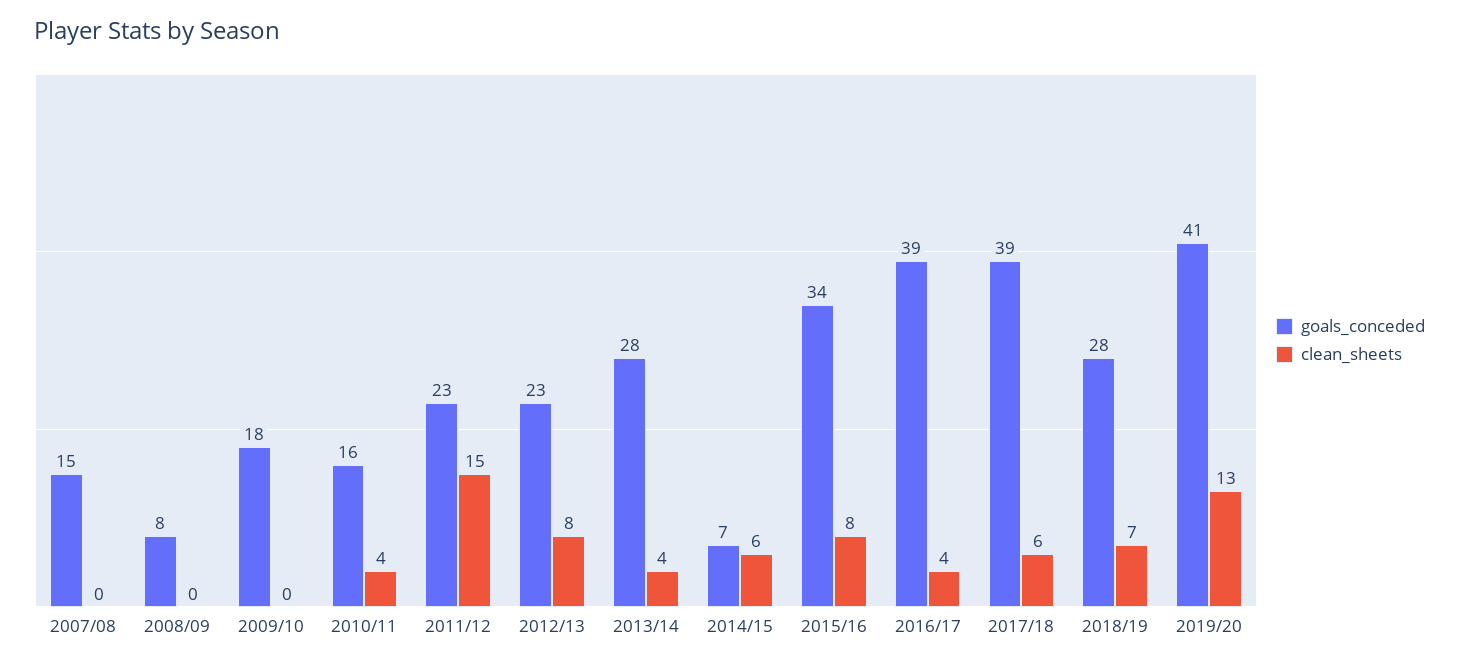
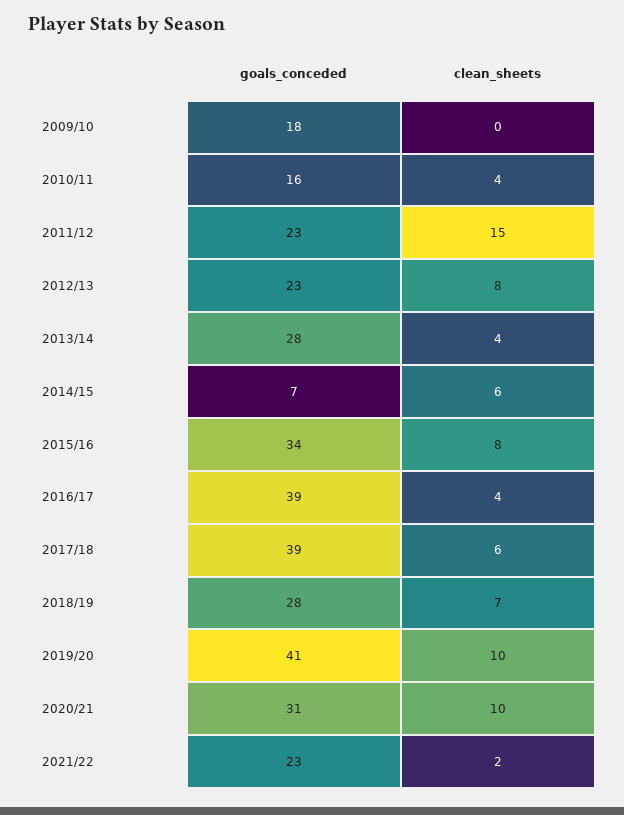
goals_conceded, 2007/08: 15 -> none
clean_sheets, 2007/08: 0 -> none
goals_conceded, 2008/09: 8 -> none
clean_sheets, 2008/09: 0 -> none
clean_sheets, 2019/20: 13 -> 10
goals_conceded, 2020/21: none -> 31
clean_sheets, 2020/21: none -> 10
goals_conceded, 2021/22: none -> 23
clean_sheets, 2021/22: none -> 2

